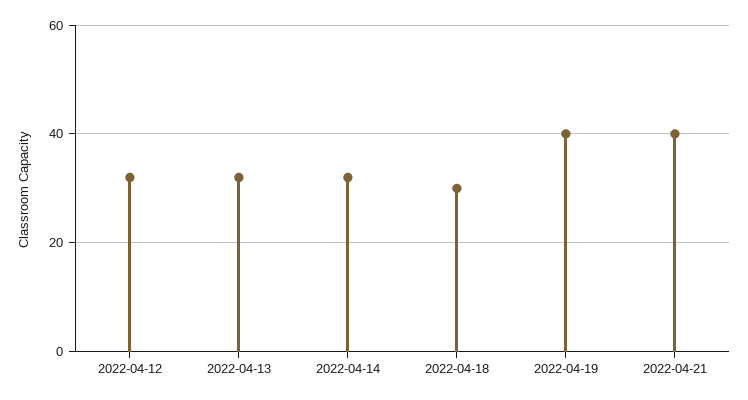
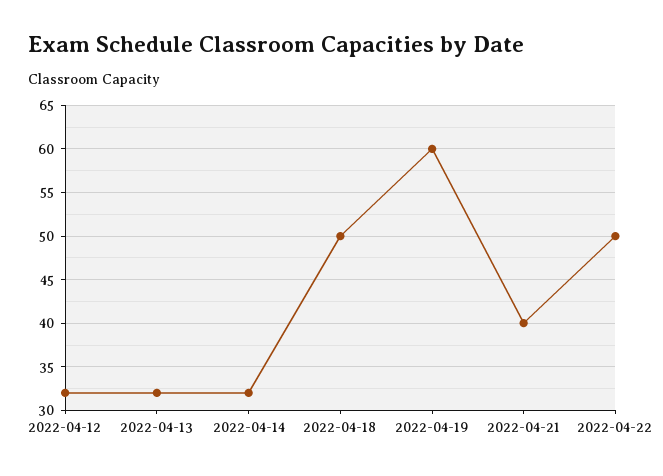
2022-04-18: 30 -> 50
2022-04-19: 40 -> 60
2022-04-22: none -> 50

